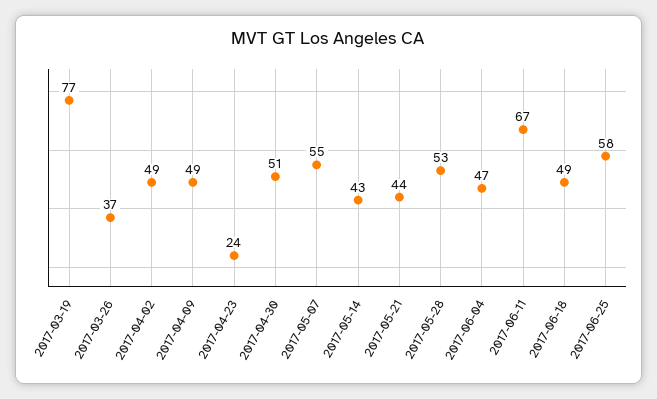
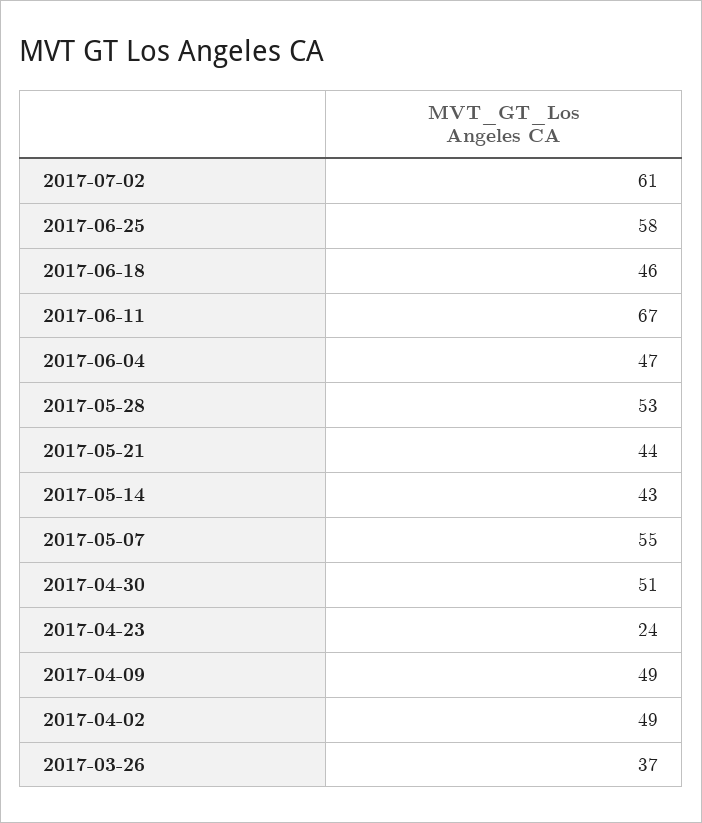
2017-03-19: 77 -> none
2017-06-18: 49 -> 46
2017-07-02: none -> 61

